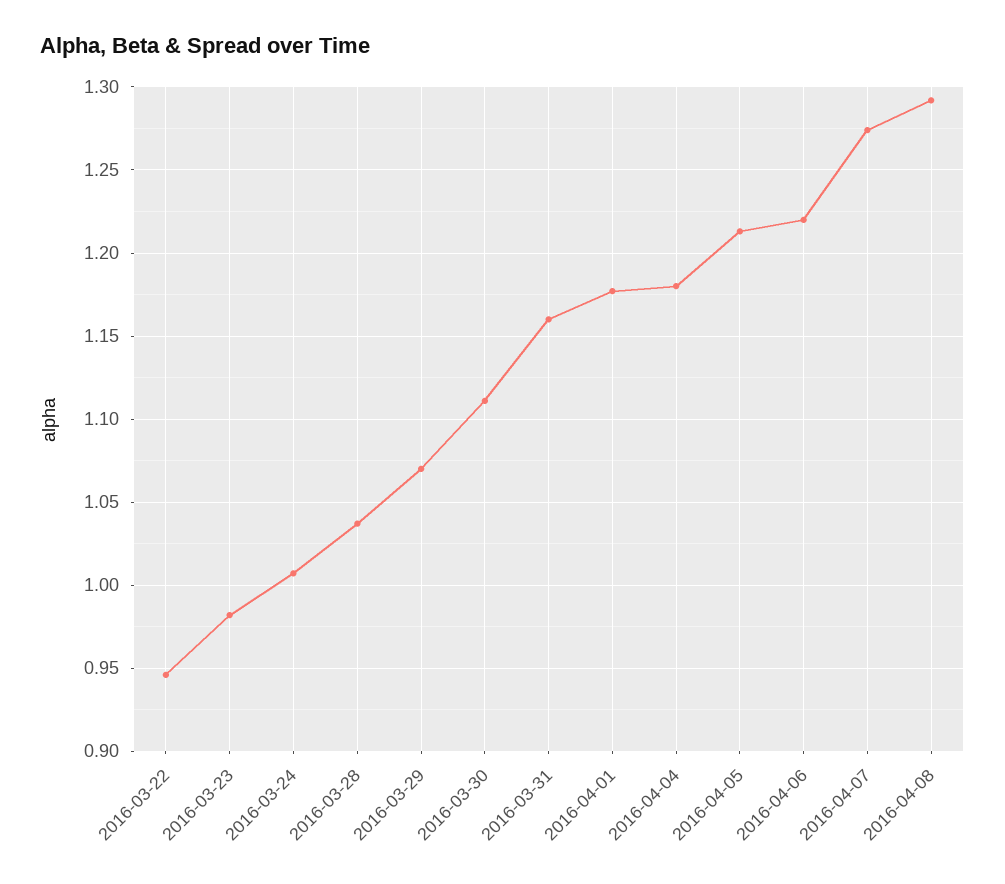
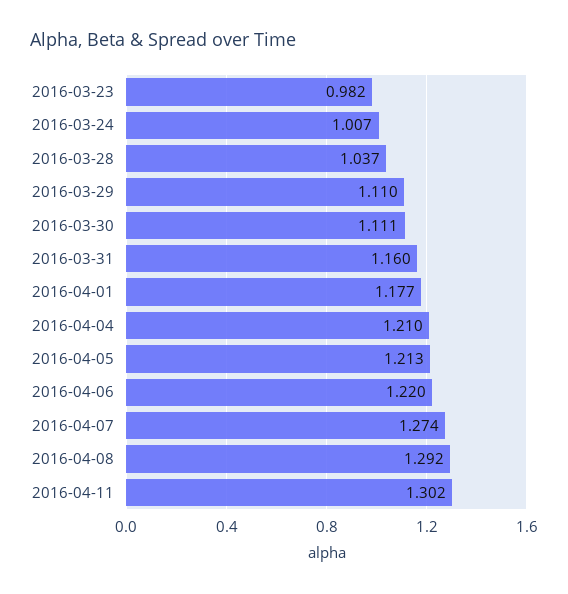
2016-03-22: 0.945 -> none
2016-03-29: 1.07 -> 1.11
2016-04-04: 1.18 -> 1.21
2016-04-11: none -> 1.302

